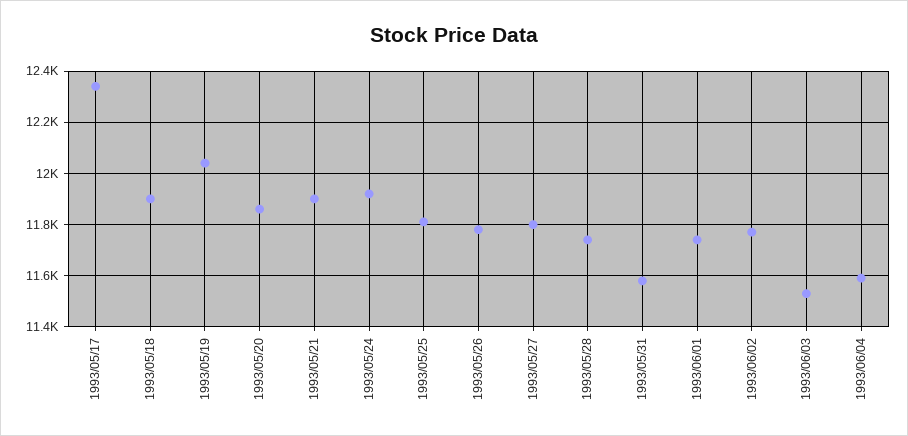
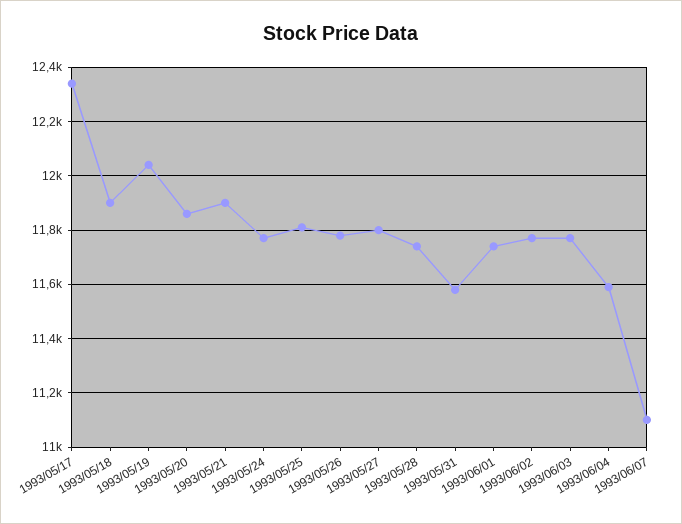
1993/05/24: 11925 -> 11775
1993/06/03: 11525 -> 11775
1993/06/07: none -> 11100

